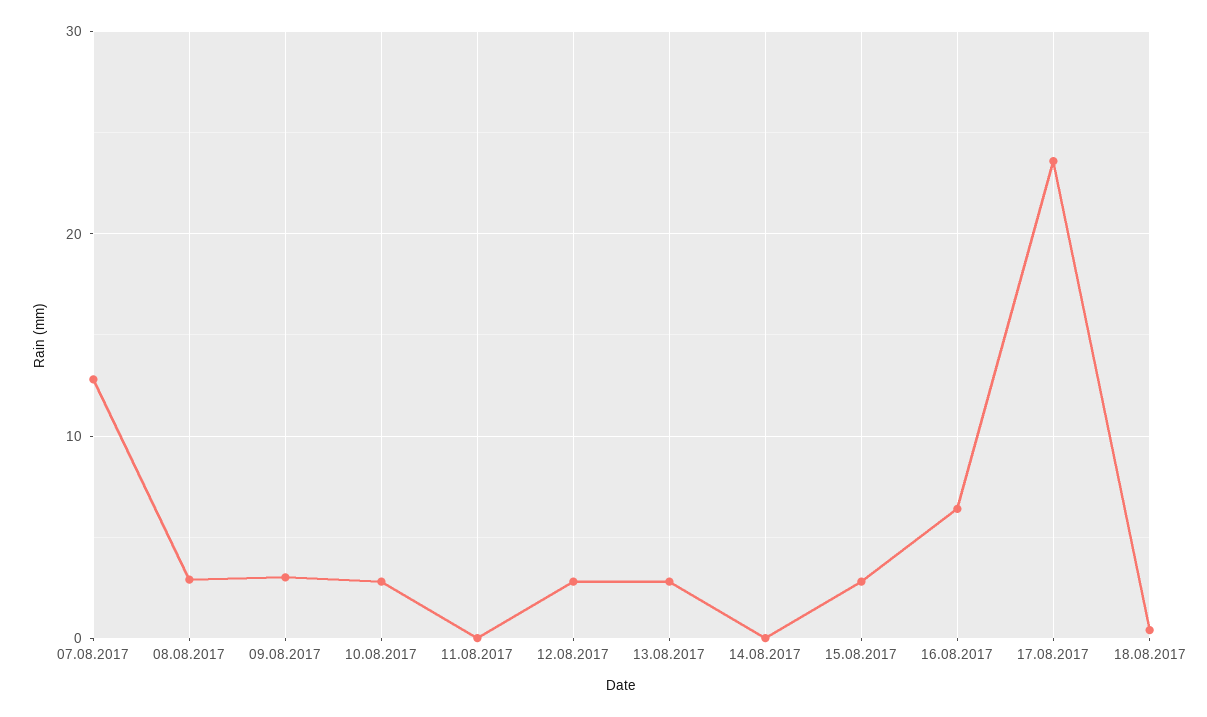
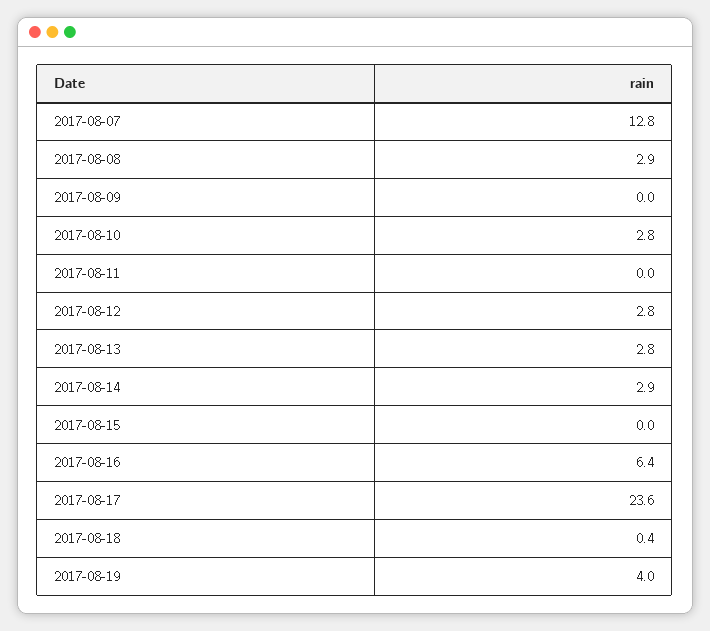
09.08.2017: 3 -> 0
14.08.2017: 0 -> 2.9
15.08.2017: 3 -> 0
2017-08-19: none -> 4

